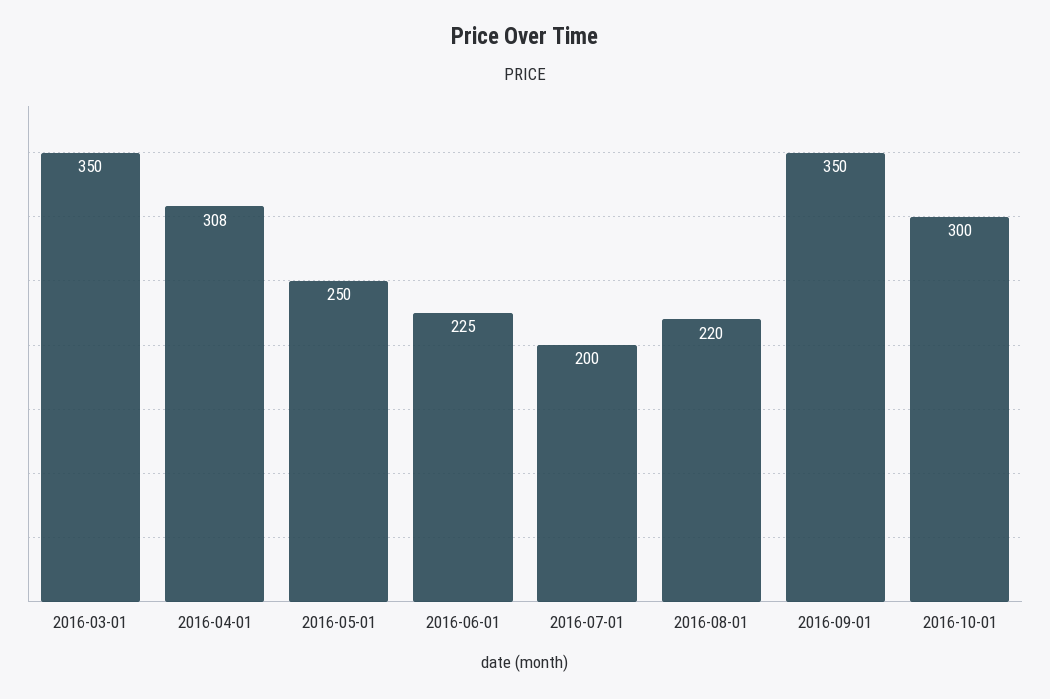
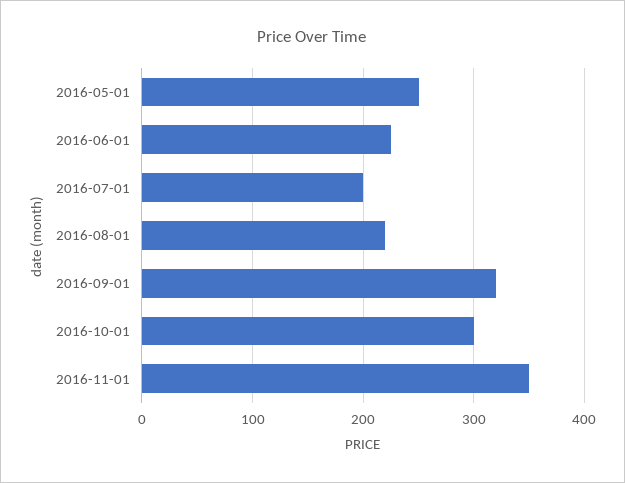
2016-03-01: 350 -> none
2016-04-01: 308 -> none
2016-09-01: 350 -> 320
2016-11-01: none -> 350

